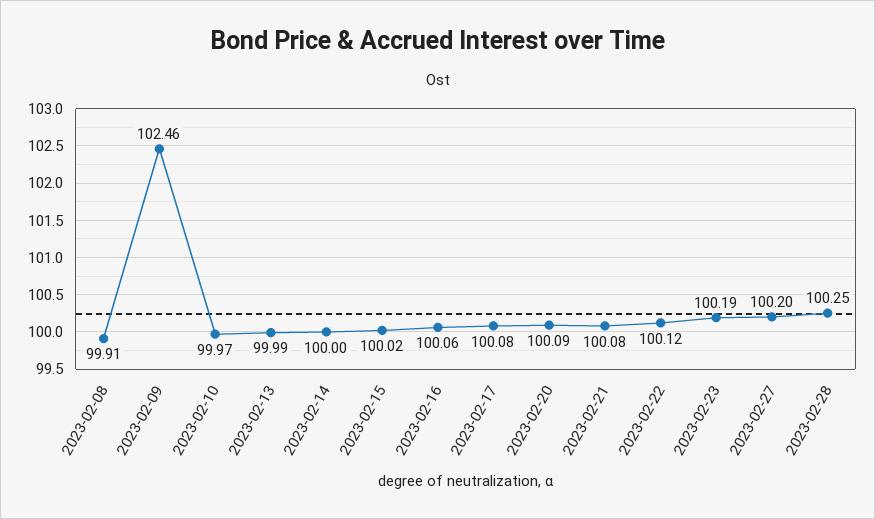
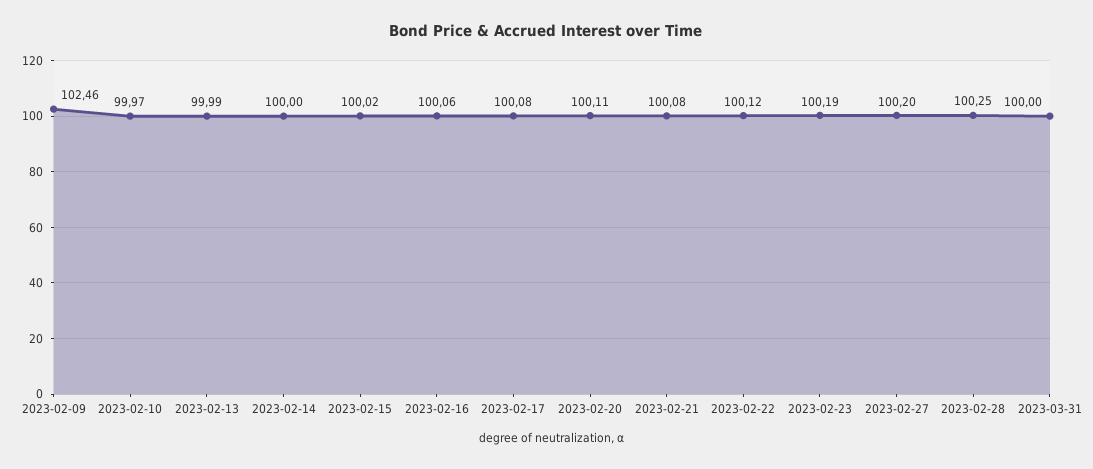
2023-02-08: 99.91 -> none
2023-02-20: 100.09 -> 100.11
2023-03-31: none -> 100

